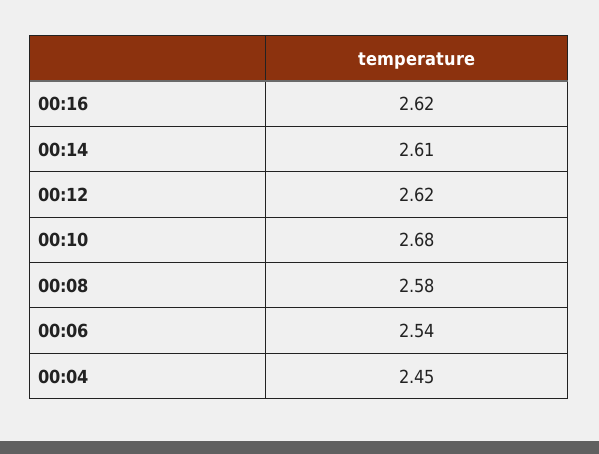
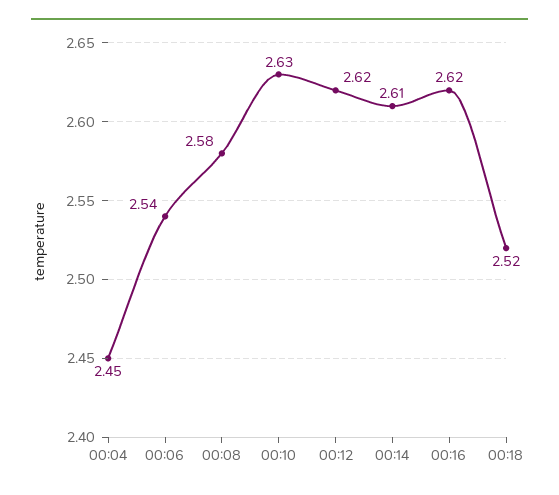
00:10: 2.68 -> 2.63
00:18: none -> 2.52

